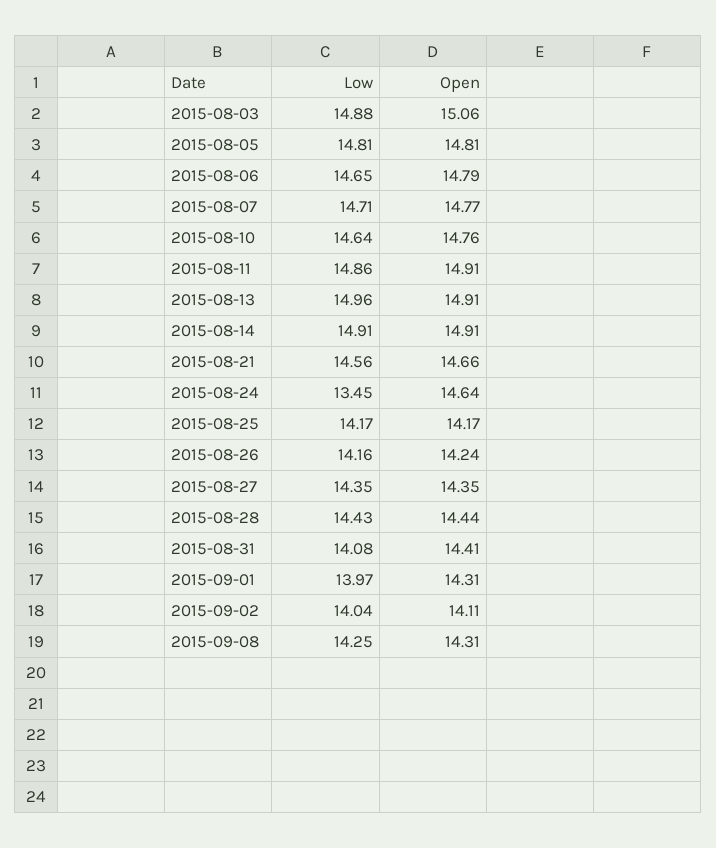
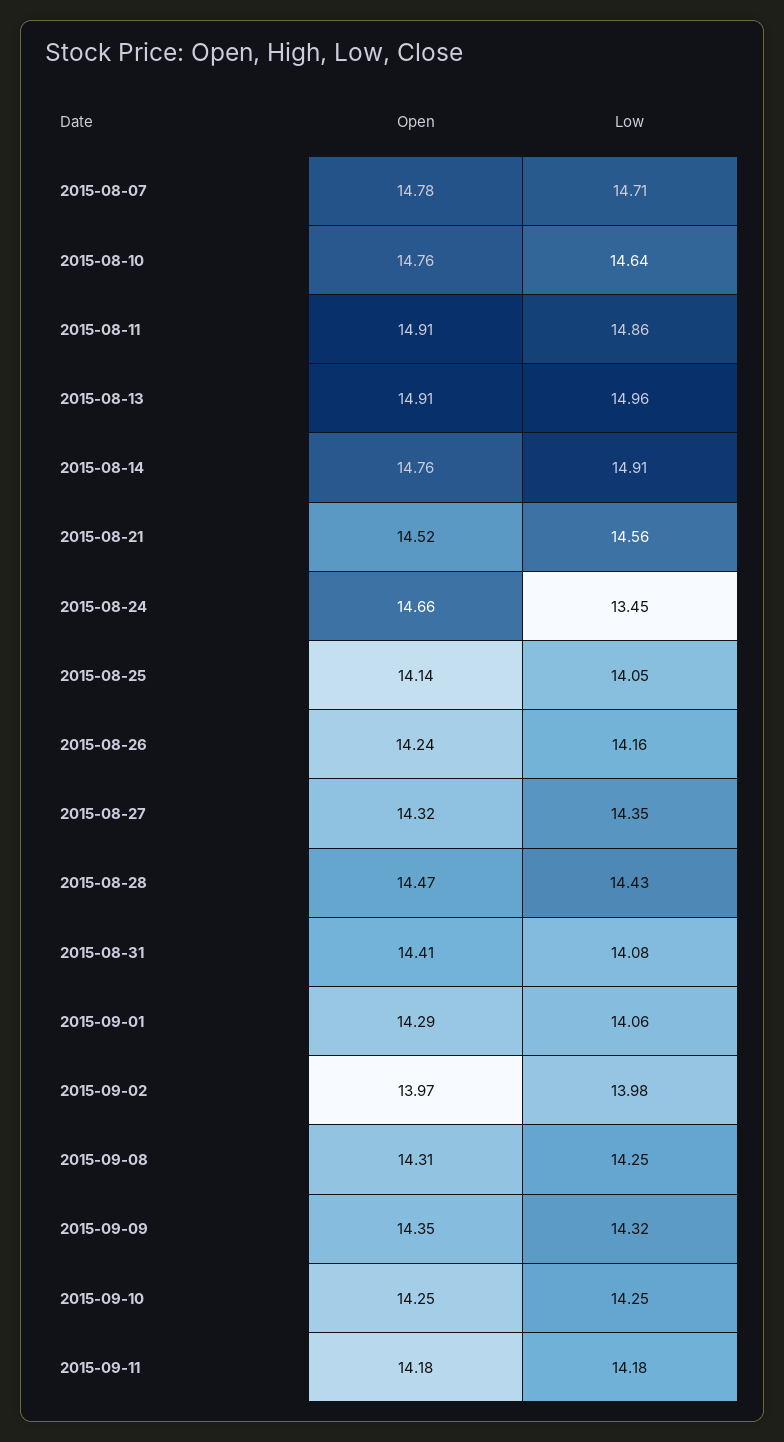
Low, 2015-08-03: 14.88 -> none
Open, 2015-08-03: 15.06 -> none
Low, 2015-08-05: 14.81 -> none
Open, 2015-08-05: 14.81 -> none
Low, 2015-08-06: 14.65 -> none
Open, 2015-08-06: 14.79 -> none
Open, 2015-08-07: 14.77 -> 14.78
Open, 2015-08-14: 14.91 -> 14.76
Open, 2015-08-21: 14.66 -> 14.52
Open, 2015-08-24: 14.64 -> 14.66
Low, 2015-08-25: 14.17 -> 14.05
Open, 2015-08-25: 14.17 -> 14.14
Open, 2015-08-27: 14.35 -> 14.32
Open, 2015-08-28: 14.44 -> 14.47
Low, 2015-09-01: 13.97 -> 14.06
Open, 2015-09-01: 14.31 -> 14.29
Low, 2015-09-02: 14.04 -> 13.98
Open, 2015-09-02: 14.11 -> 13.97
Open, 2015-09-09: none -> 14.35
Low, 2015-09-09: none -> 14.32
Open, 2015-09-10: none -> 14.25
Low, 2015-09-10: none -> 14.25
Open, 2015-09-11: none -> 14.18
Low, 2015-09-11: none -> 14.18

